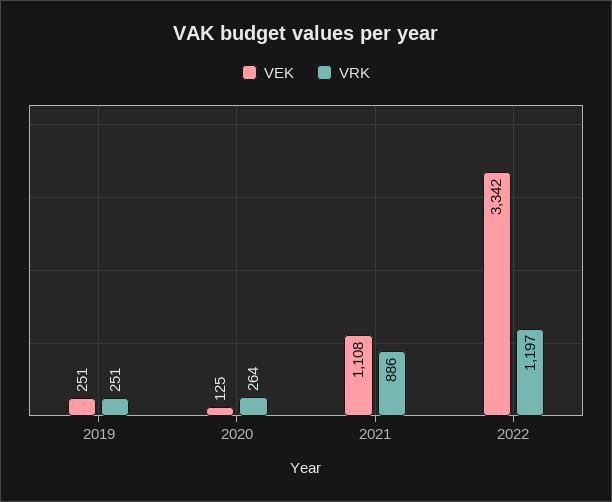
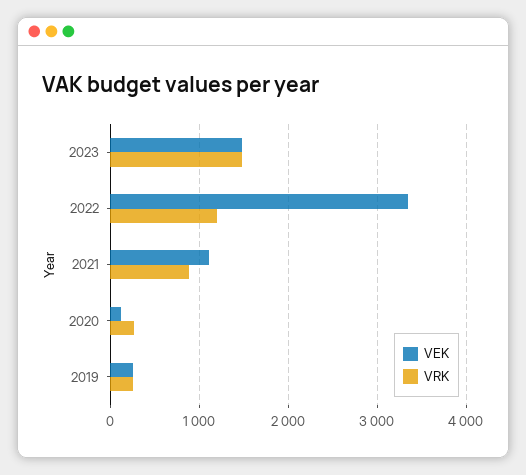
VEK, 2023: none -> 1500
VRK, 2023: none -> 1500

